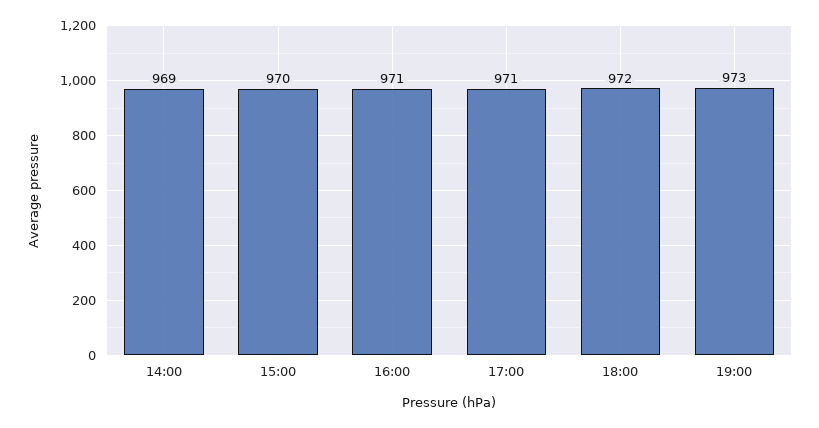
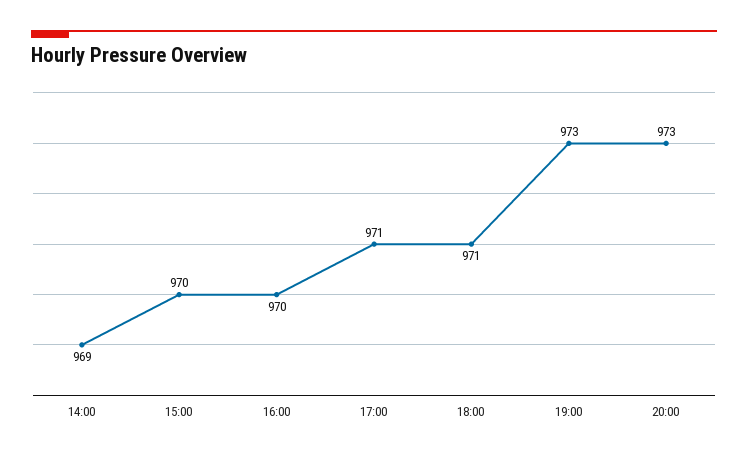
16:00: 971 -> 970
18:00: 972 -> 971
20:00: none -> 973

